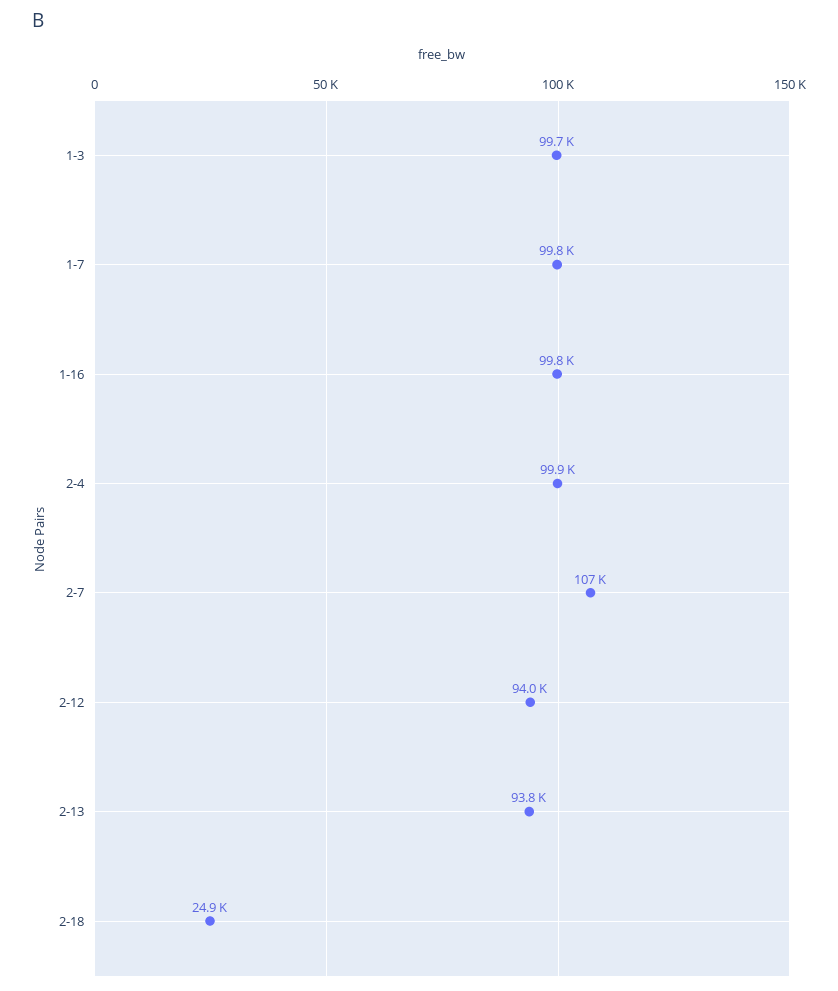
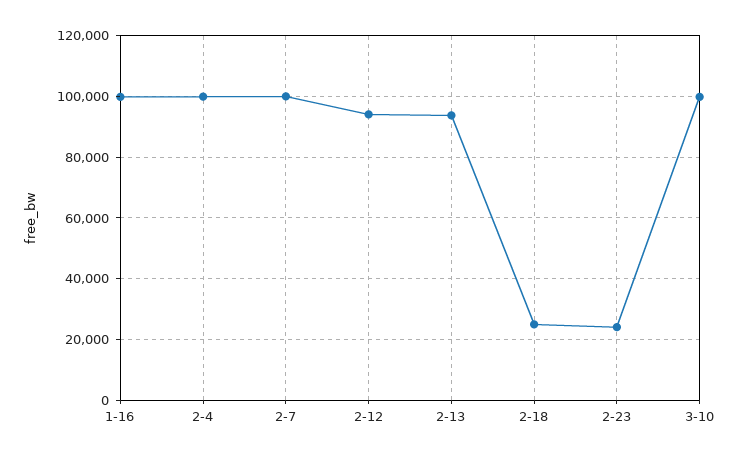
1-3: 99700 -> none
1-7: 99800 -> none
2-7: 107000 -> 100000
2-23: none -> 24000
3-10: none -> 100000

